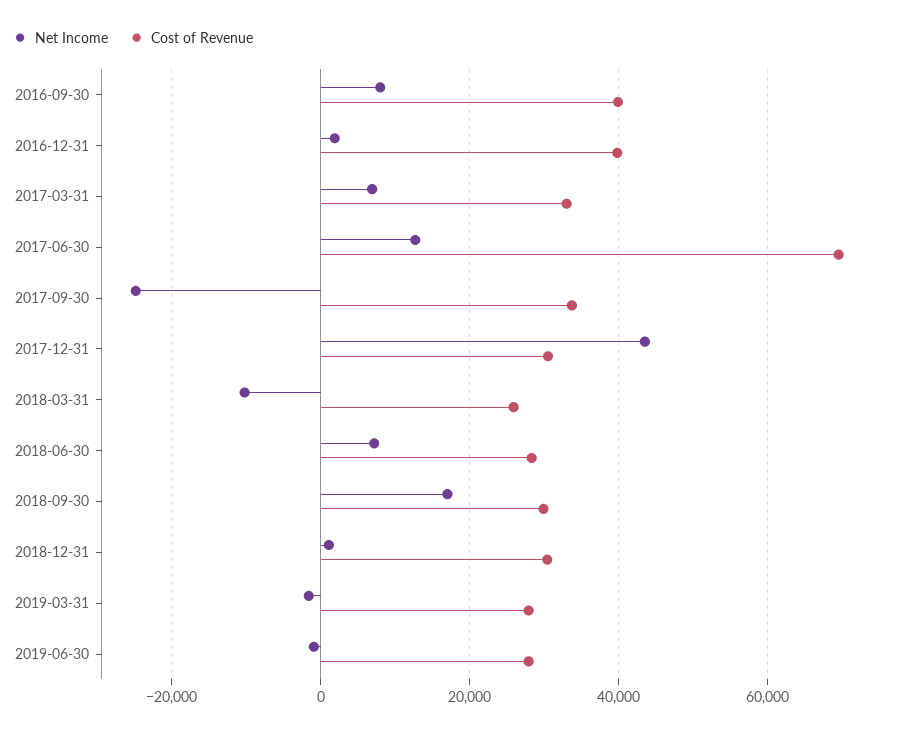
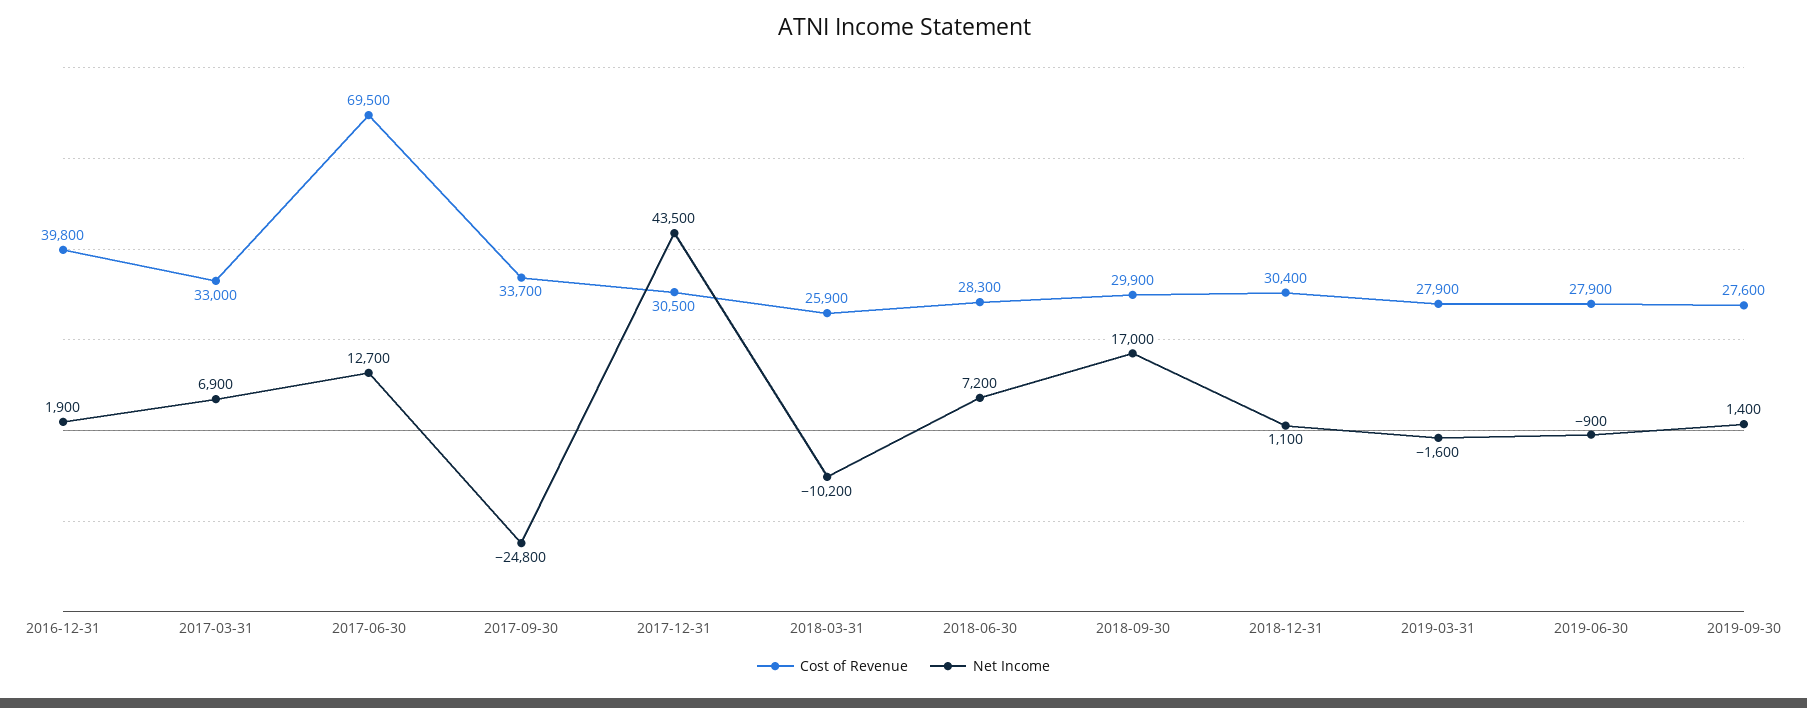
Net Income, 2016-09-30: 8000 -> none
Cost of Revenue, 2016-09-30: 40000 -> none
Cost of Revenue, 2019-09-30: none -> 27600
Net Income, 2019-09-30: none -> 1400

